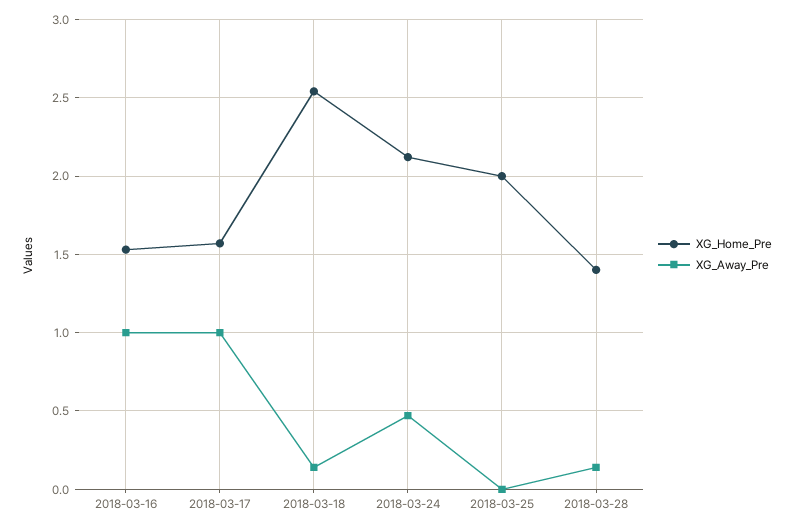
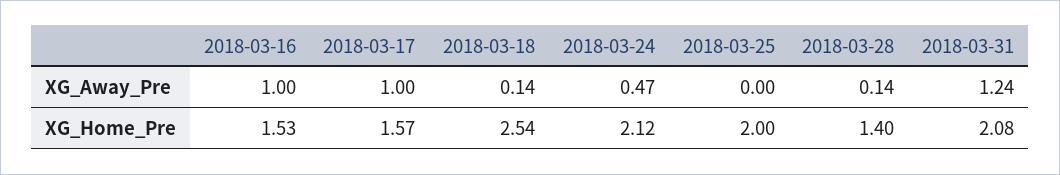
XG_Away_Pre, 2018-03-31: none -> 1.24
XG_Home_Pre, 2018-03-31: none -> 2.08

